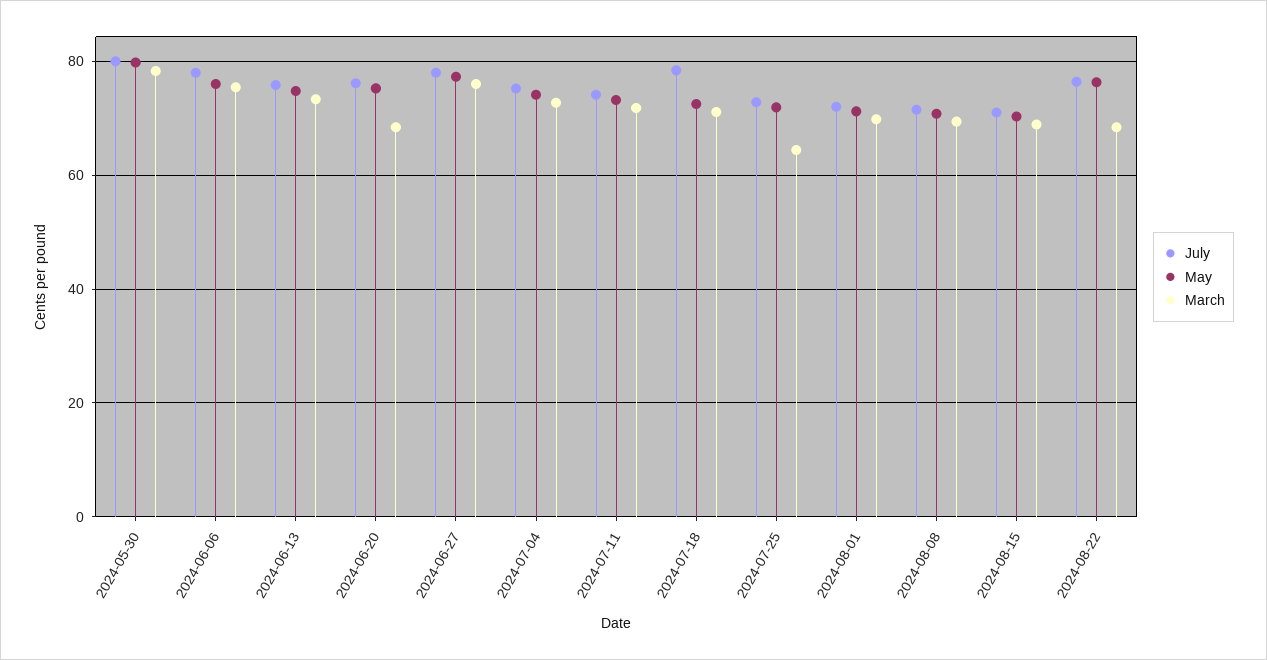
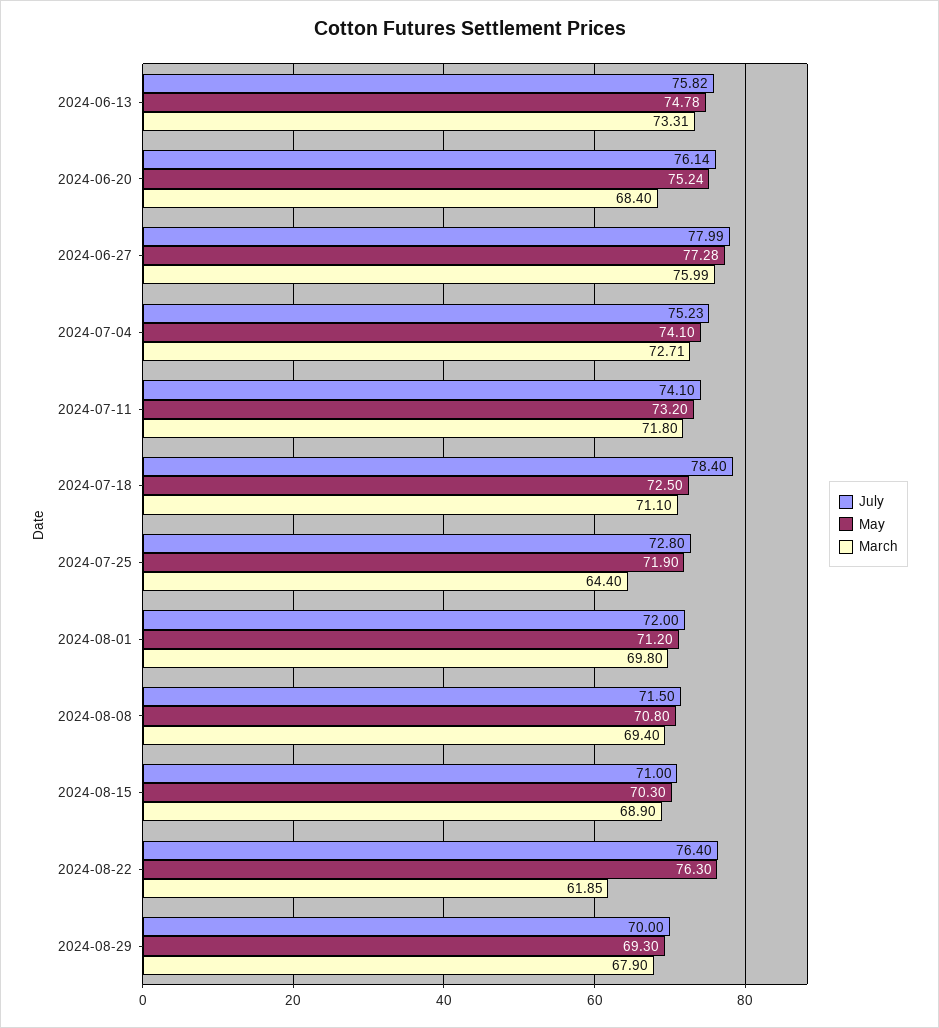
July, 2024-05-30: 80 -> none
May, 2024-05-30: 80 -> none
March, 2024-05-30: 78 -> none
July, 2024-06-06: 78 -> none
May, 2024-06-06: 76 -> none
March, 2024-06-06: 76 -> none
March, 2024-08-22: 68 -> 61.85
July, 2024-08-29: none -> 70
May, 2024-08-29: none -> 69.3
March, 2024-08-29: none -> 67.9

